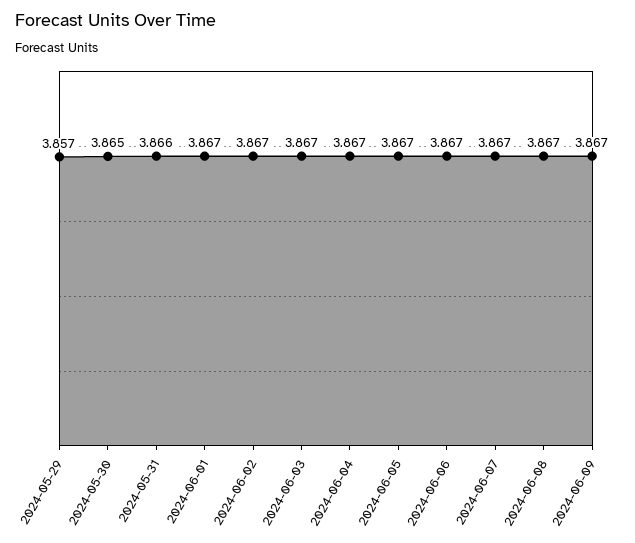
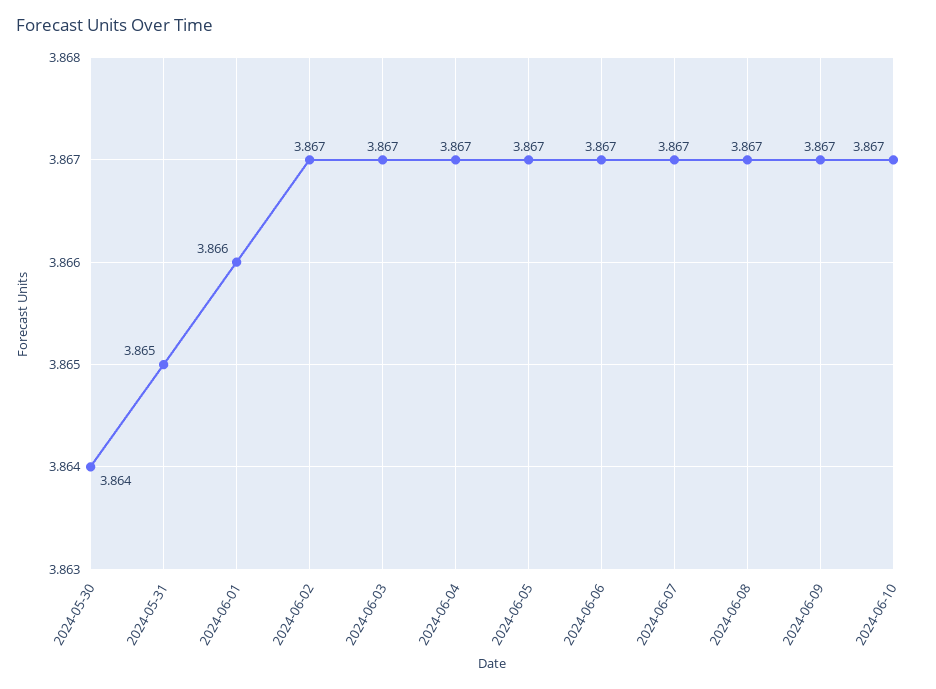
2024-05-29: 3.857 -> none
2024-05-30: 3.865 -> 3.864
2024-05-31: 3.866 -> 3.865
2024-06-01: 3.867 -> 3.866
2024-06-10: none -> 3.867

